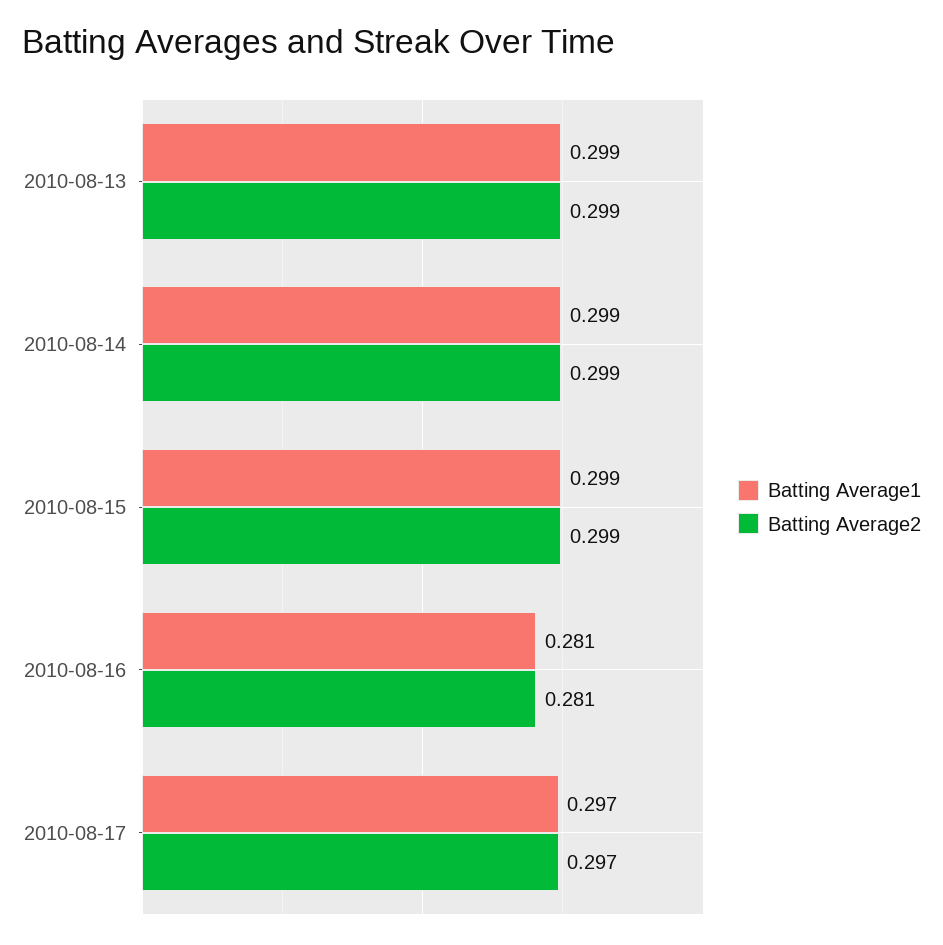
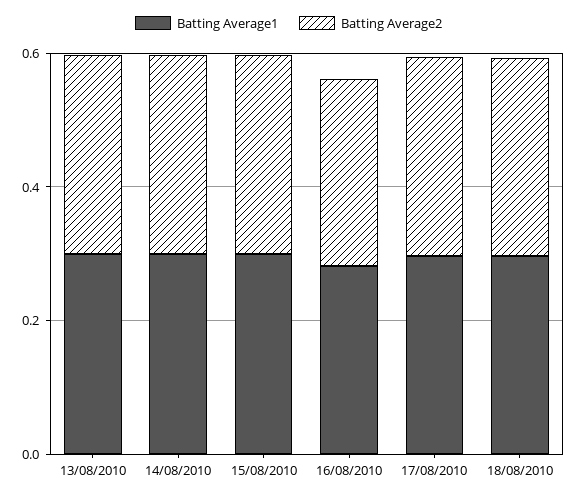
Batting Average1, 18/08/2010: none -> 0.3
Batting Average2, 18/08/2010: none -> 0.3

